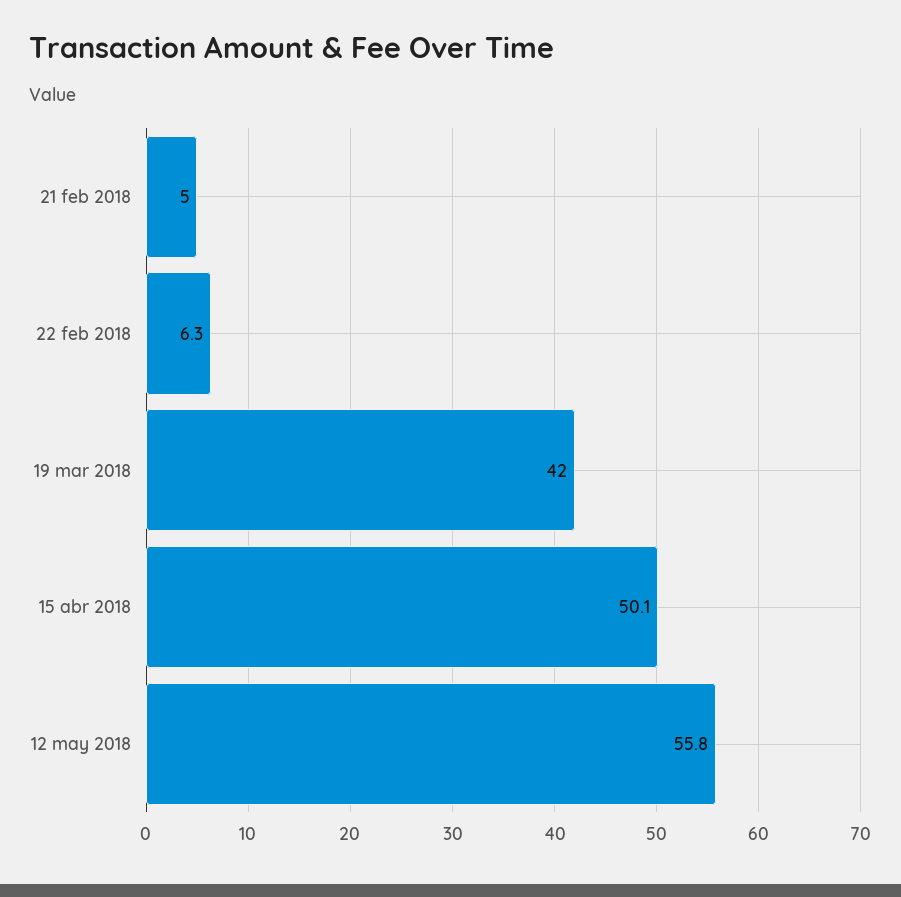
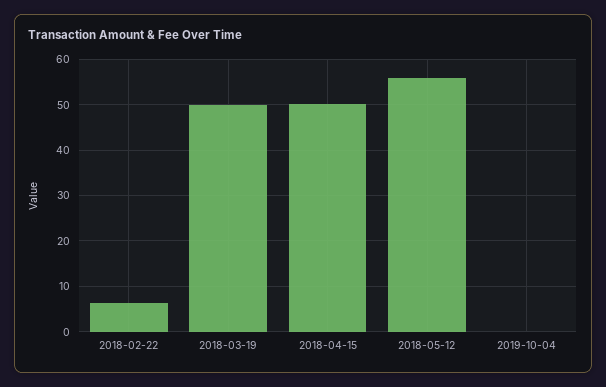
21 feb 2018: 5 -> none
19 mar 2018: 42 -> 50
2019-10-04: none -> 0

